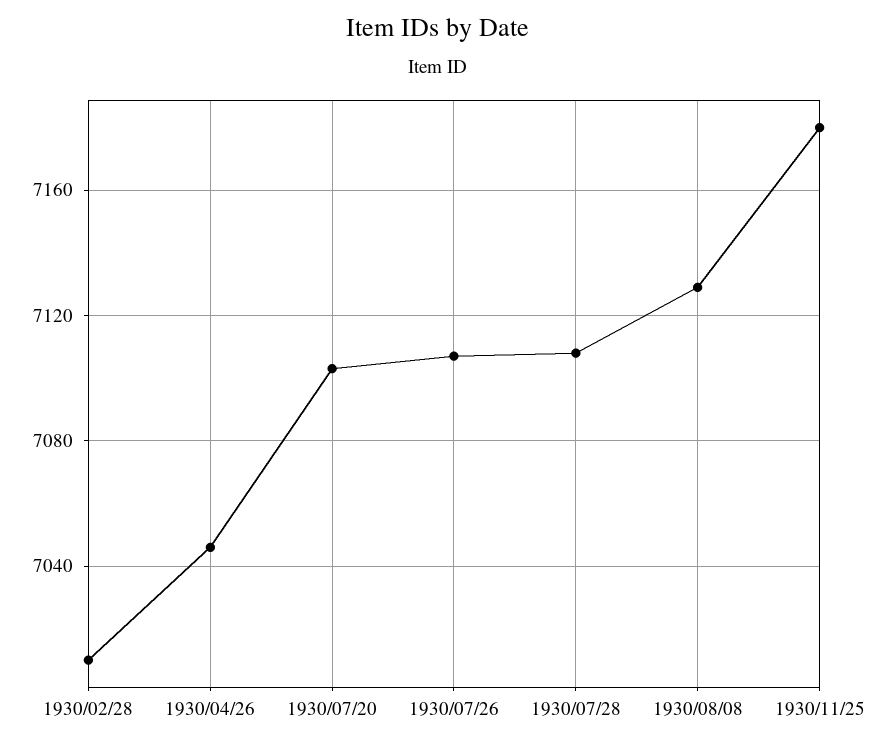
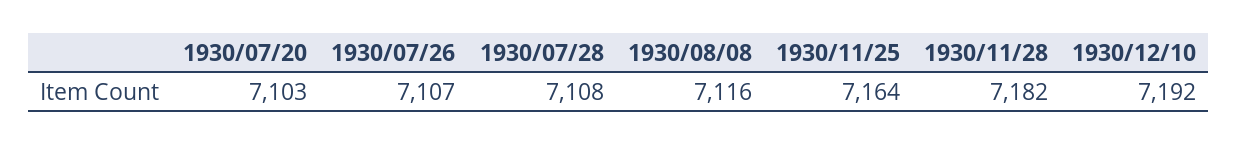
1930/02/28: 7010 -> none
1930/04/26: 7045 -> none
1930/08/08: 7130 -> 7116
1930/11/25: 7180 -> 7164
1930/11/28: none -> 7182
1930/12/10: none -> 7192

